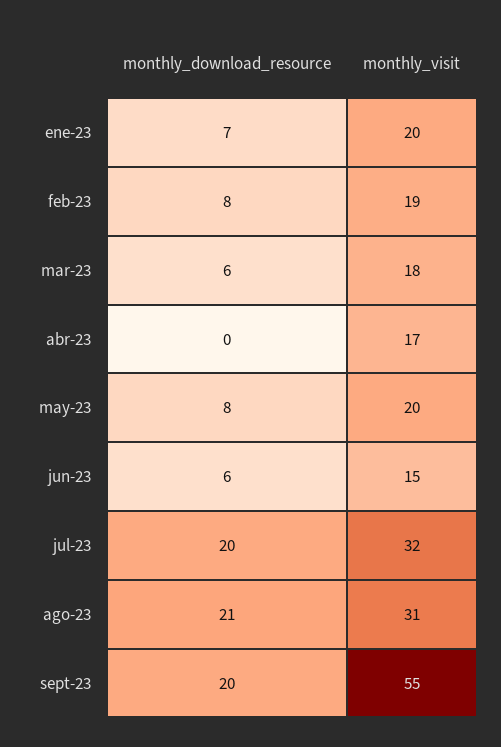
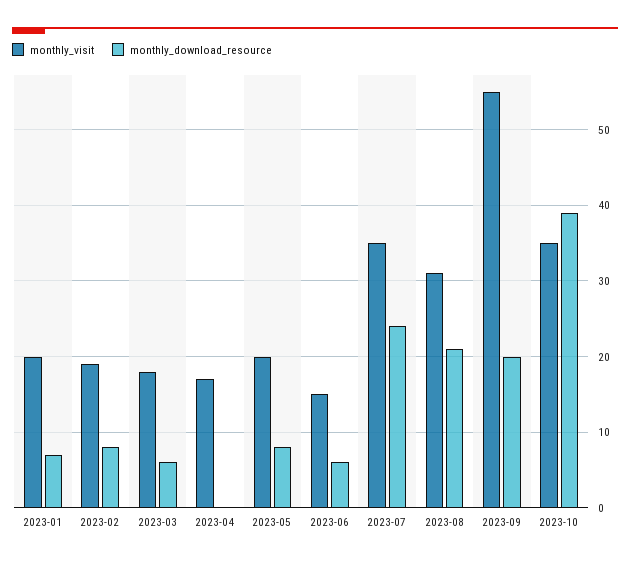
monthly_download_resource, jul-23: 20 -> 24
monthly_visit, jul-23: 32 -> 35
monthly_visit, 2023-10: none -> 35
monthly_download_resource, 2023-10: none -> 39

